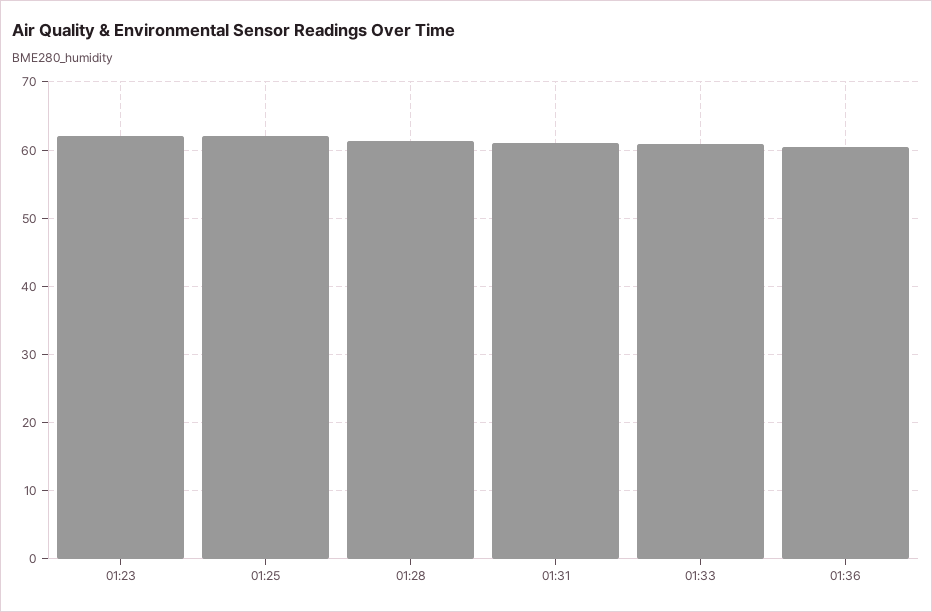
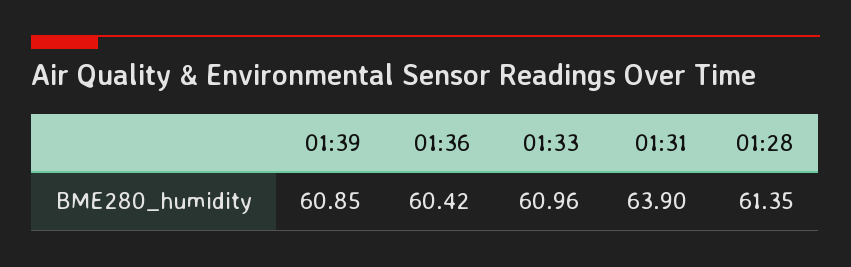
01:23: 62 -> none
01:25: 62 -> none
01:31: 61 -> 63.9
01:39: none -> 60.85

